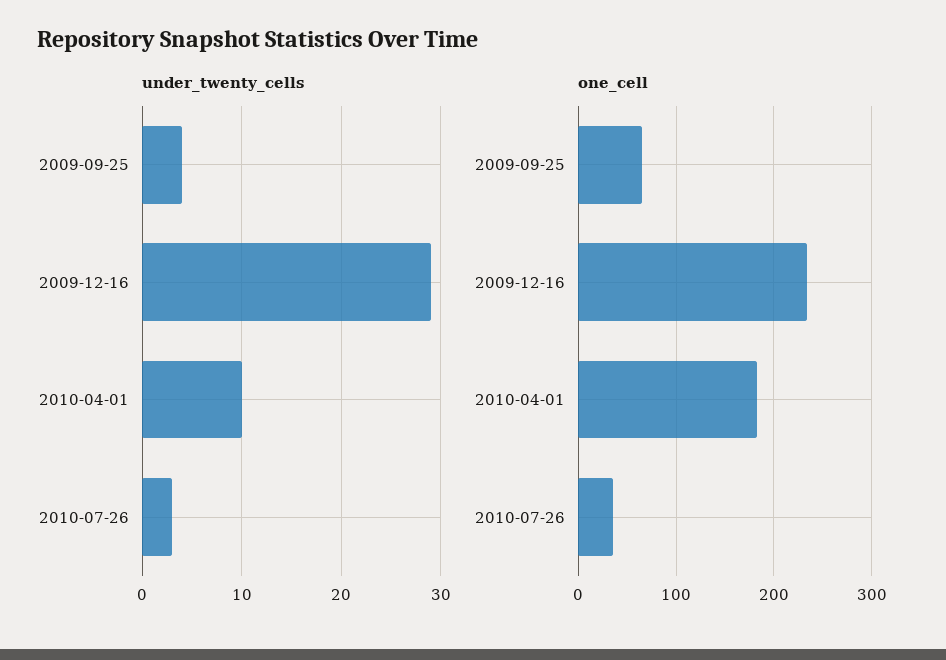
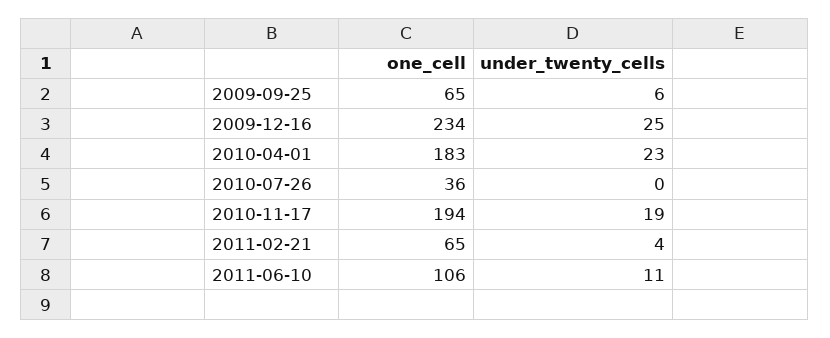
under_twenty_cells, 2009-09-25: 4 -> 6
under_twenty_cells, 2009-12-16: 29 -> 25
under_twenty_cells, 2010-04-01: 10 -> 23
under_twenty_cells, 2010-07-26: 3 -> 0
one_cell, 2010-11-17: none -> 194
under_twenty_cells, 2010-11-17: none -> 19
one_cell, 2011-02-21: none -> 65
under_twenty_cells, 2011-02-21: none -> 4
one_cell, 2011-06-10: none -> 106
under_twenty_cells, 2011-06-10: none -> 11

